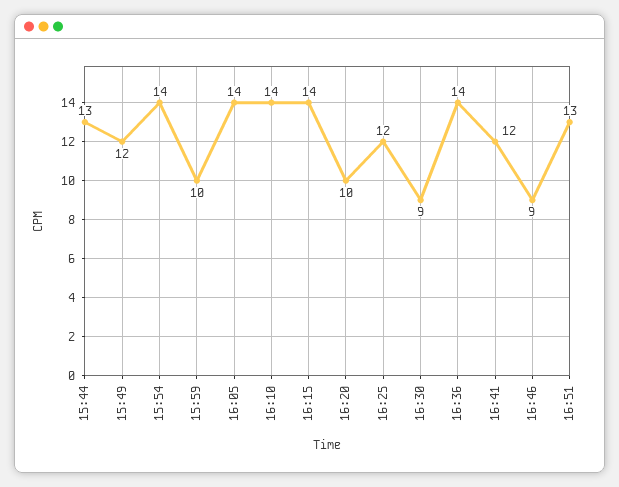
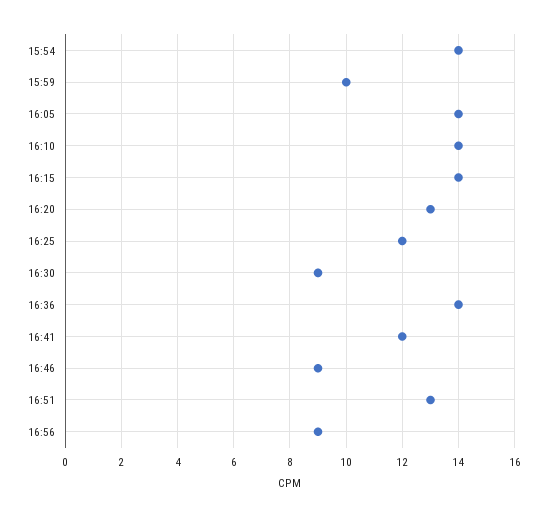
15:44: 13 -> none
15:49: 12 -> none
16:20: 10 -> 13
16:56: none -> 9

